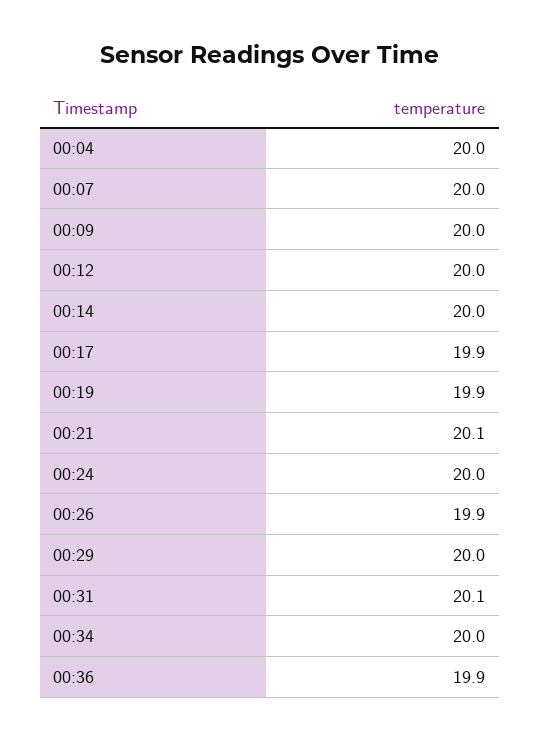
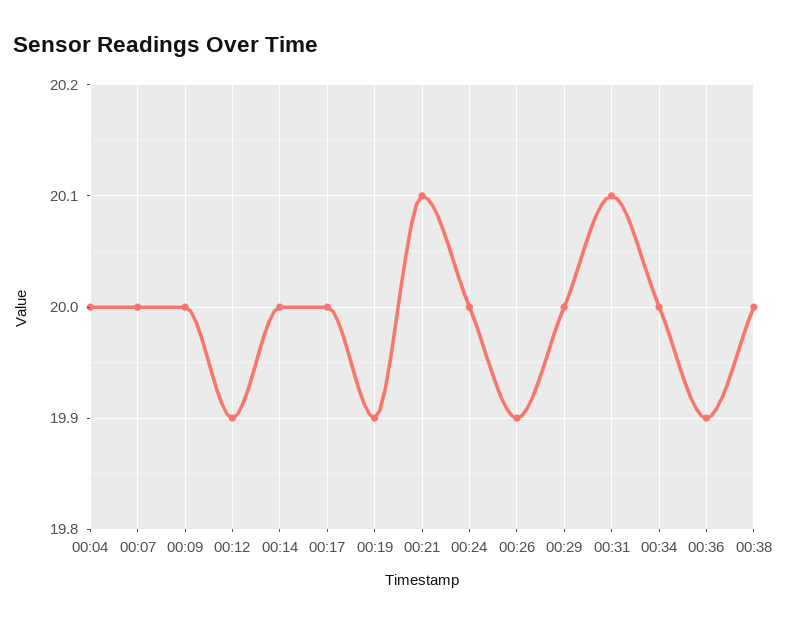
00:12: 20 -> 19.9
00:17: 19.9 -> 20
00:38: none -> 20

